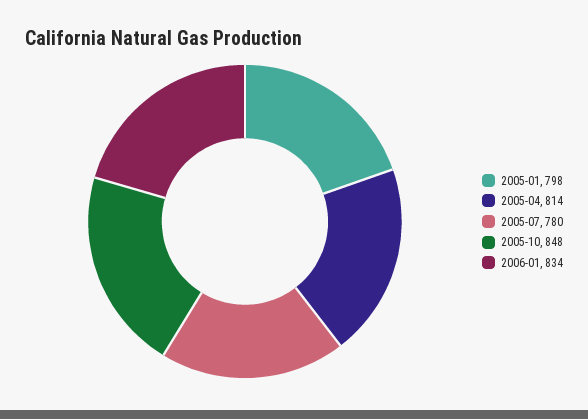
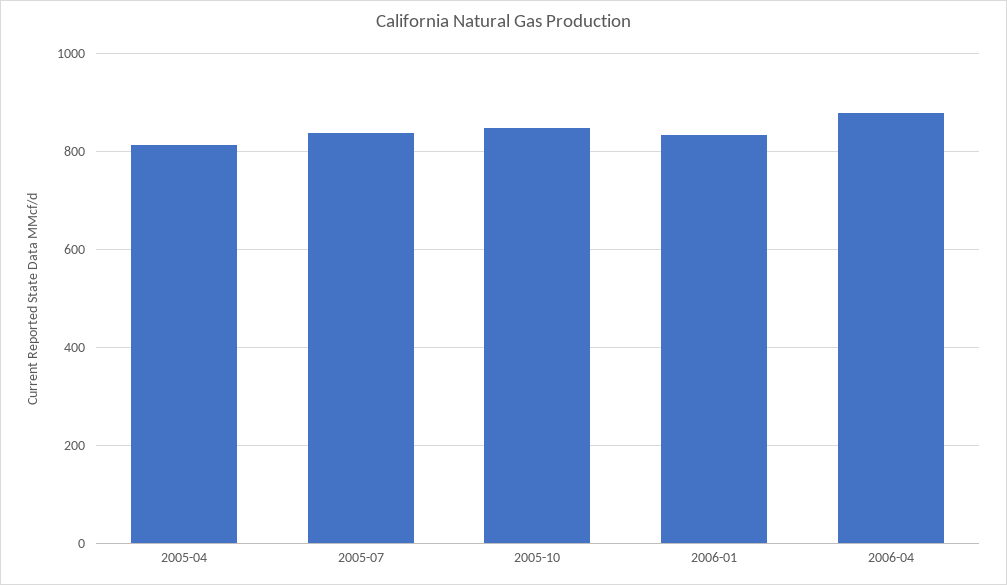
2005-01: 798 -> none
2005-07: 780 -> 840
2006-04: none -> 880

